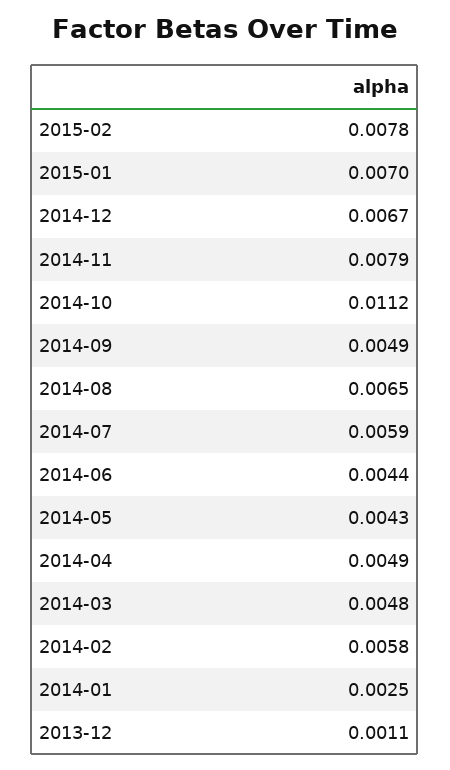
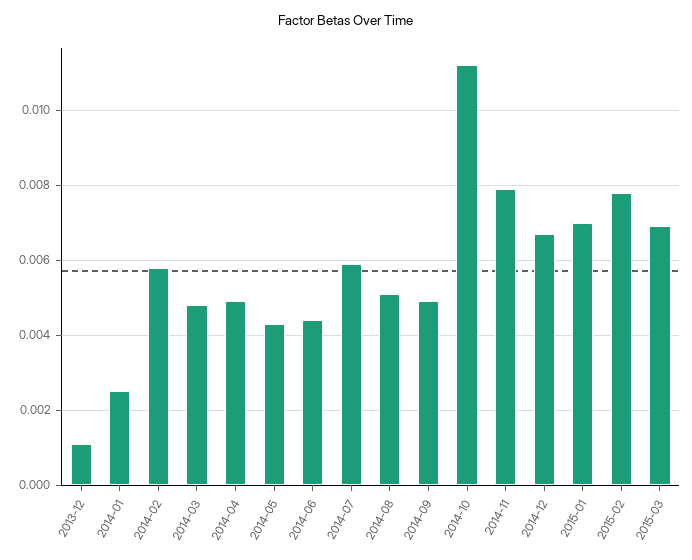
2014-08: 0.0065 -> 0.005
2015-03: none -> 0.007

